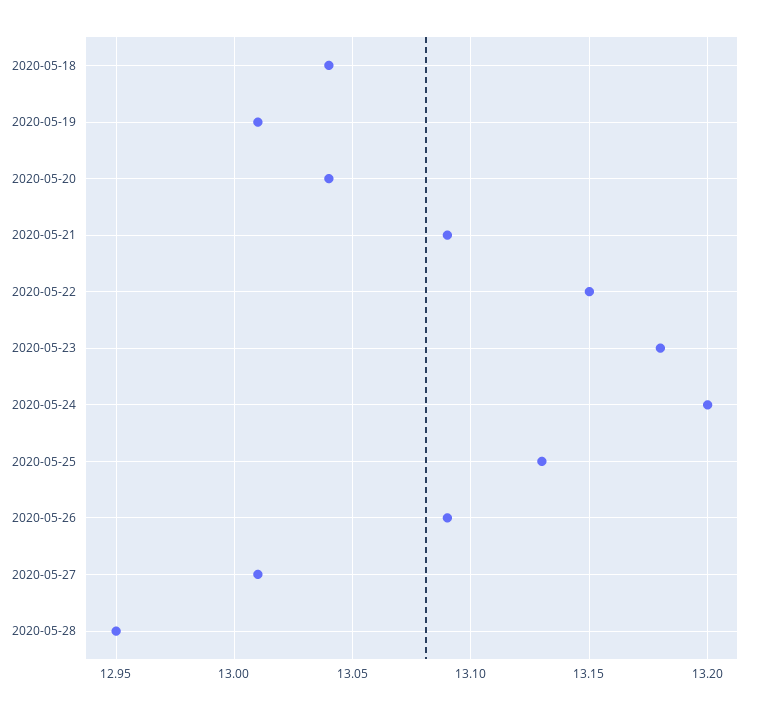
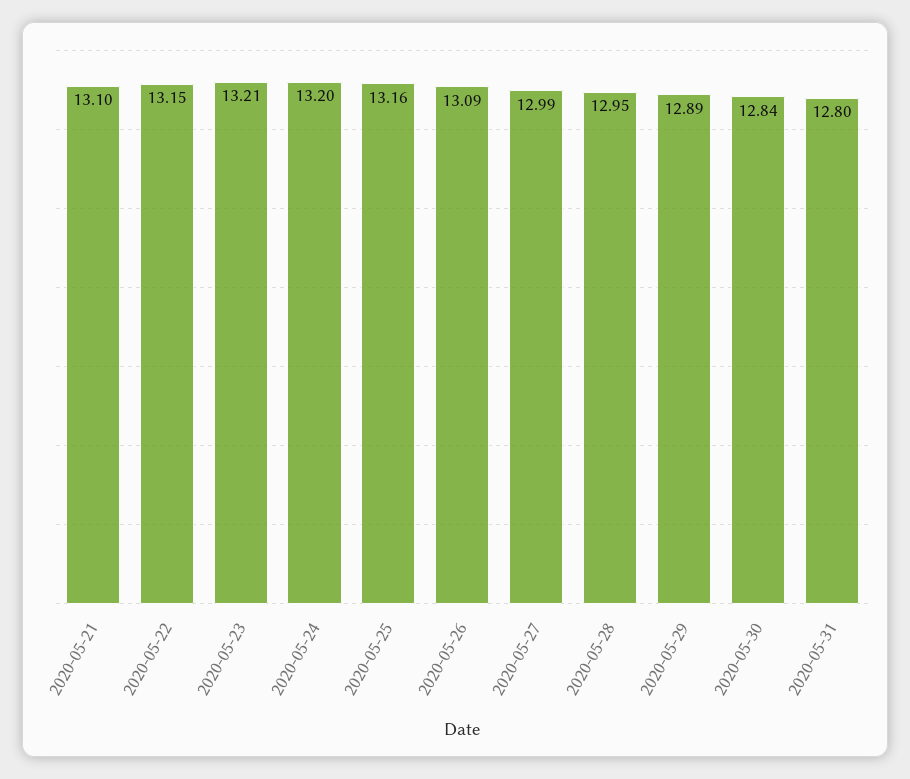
2020-05-18: 13.04 -> none
2020-05-19: 13.01 -> none
2020-05-20: 13.04 -> none
2020-05-21: 13.09 -> 13.1
2020-05-23: 13.18 -> 13.21
2020-05-25: 13.13 -> 13.16
2020-05-27: 13.01 -> 12.99
2020-05-29: none -> 12.89
2020-05-30: none -> 12.84
2020-05-31: none -> 12.8

